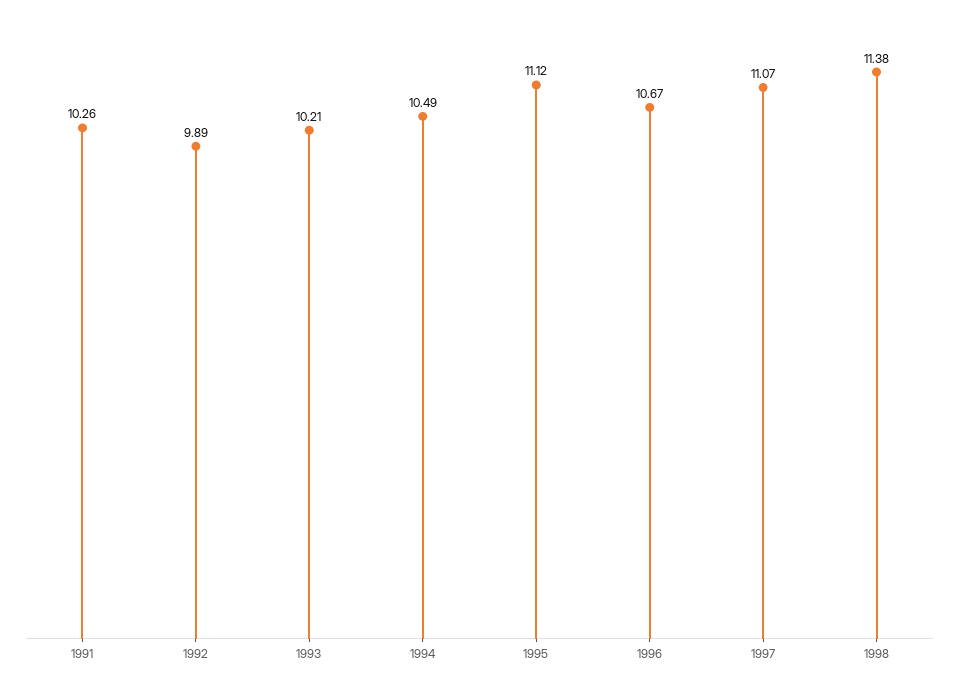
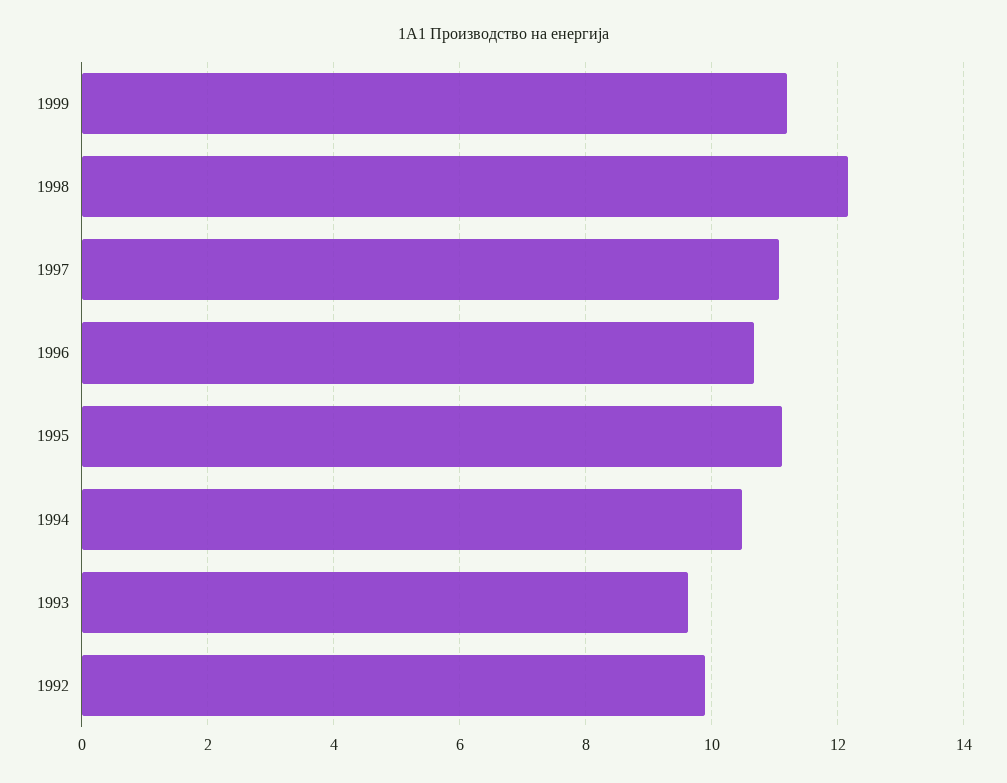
1991: 10.26 -> none
1993: 10.21 -> 9.6
1998: 11.38 -> 12.2
1999: none -> 11.2

